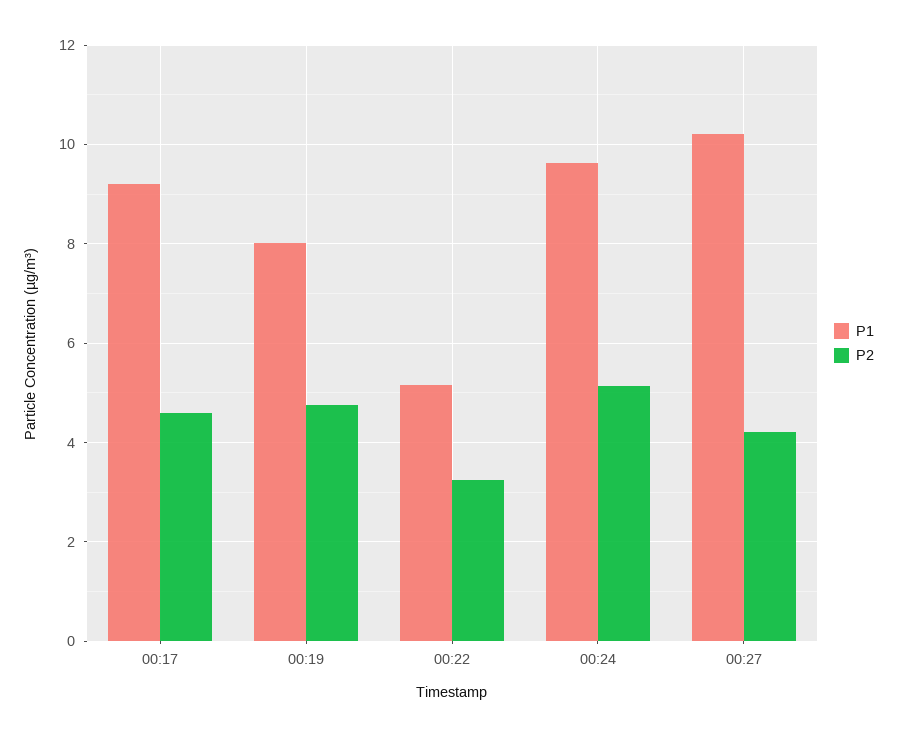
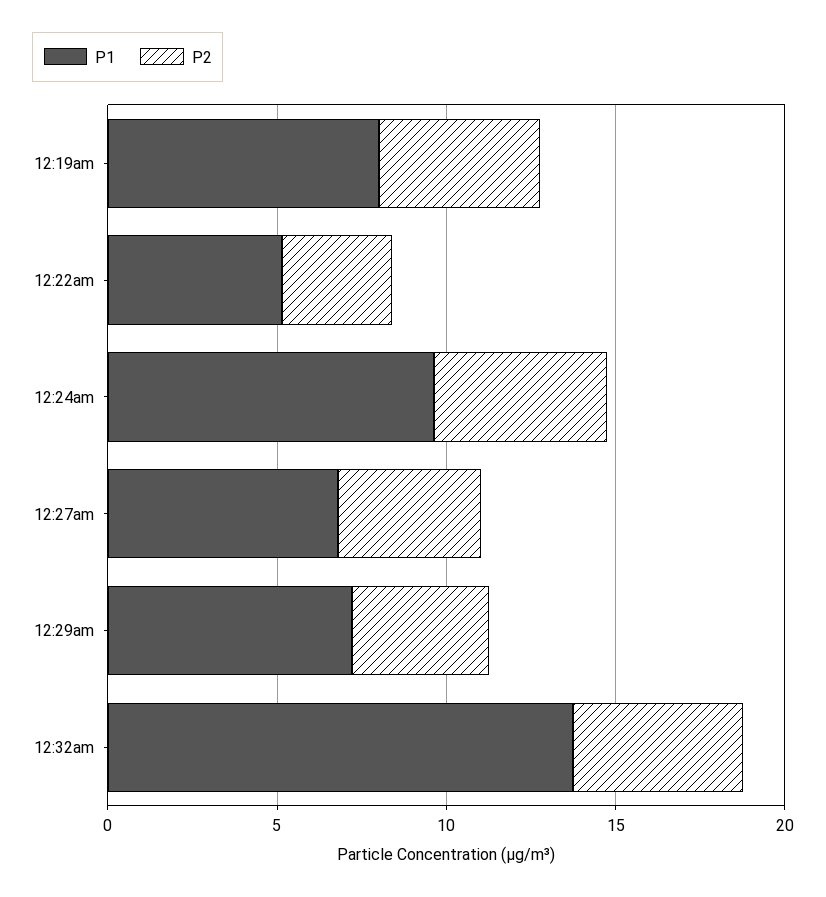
P1, 00:17: 9.2 -> none
P2, 00:17: 4.6 -> none
P1, 00:27: 10.2 -> 7
P1, 12:29am: none -> 7
P2, 12:29am: none -> 4
P1, 12:32am: none -> 14
P2, 12:32am: none -> 5

